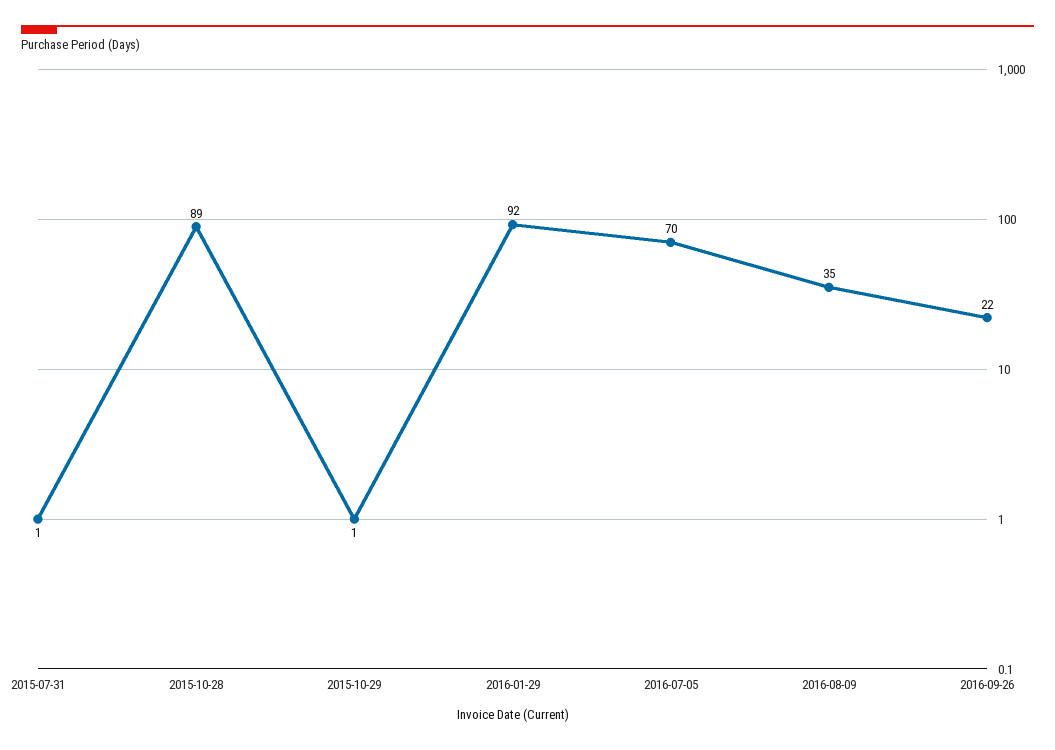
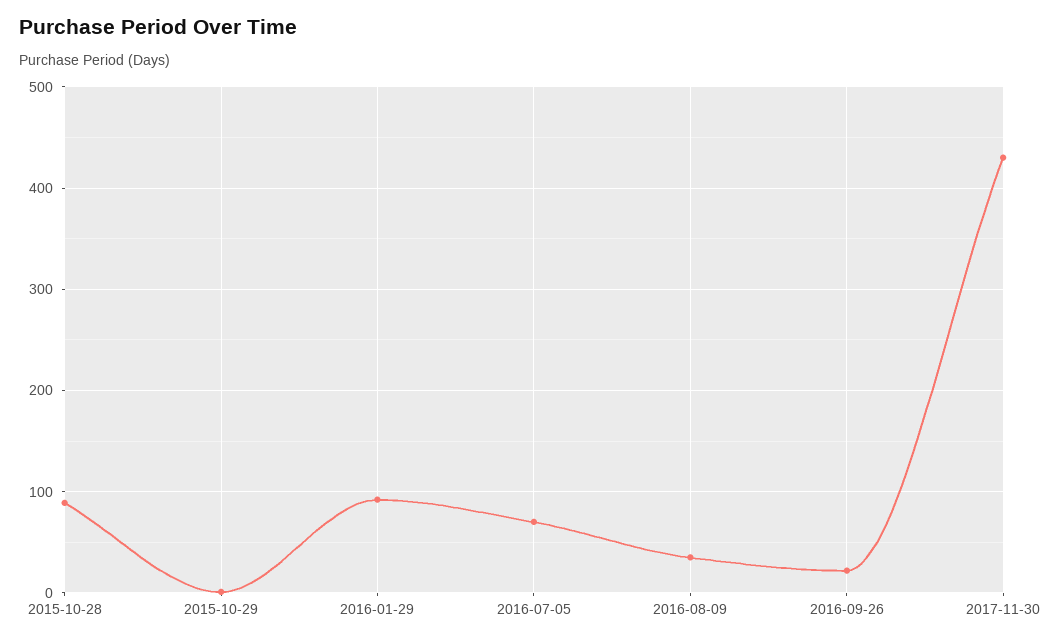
2015-07-31: 1 -> none
2017-11-30: none -> 430

